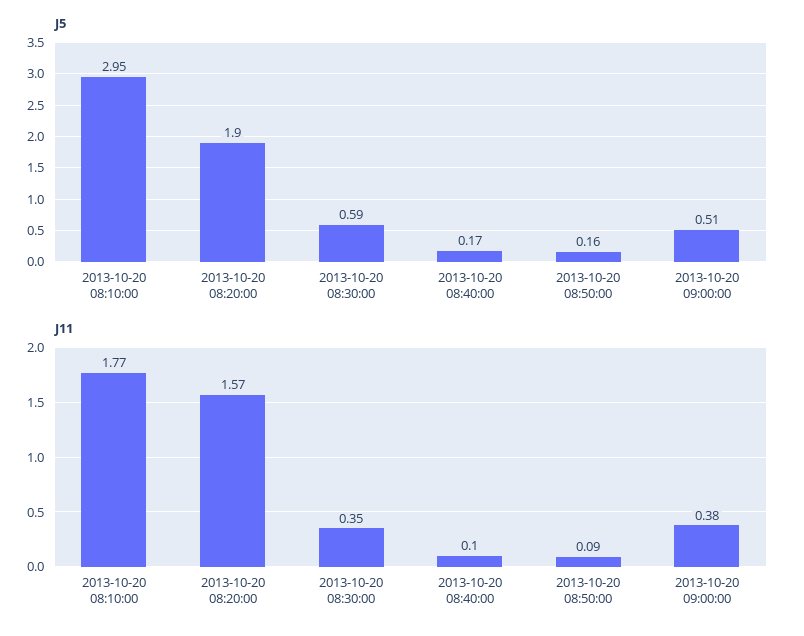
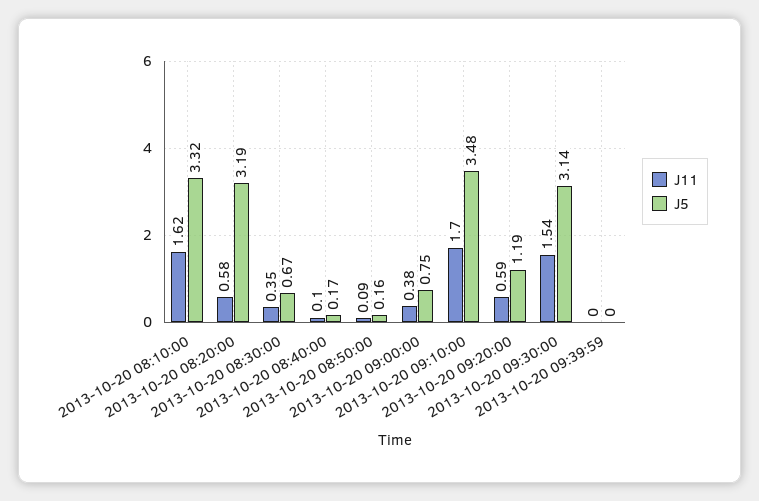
J5, 2013-10-20 08:10:00: 2.95 -> 3.32
J5, 2013-10-20 08:20:00: 1.9 -> 3.19
J5, 2013-10-20 08:30:00: 0.59 -> 0.67
J5, 2013-10-20 09:00:00: 0.51 -> 0.75
J11, 2013-10-20 08:10:00: 1.77 -> 1.62
J11, 2013-10-20 08:20:00: 1.57 -> 0.58
J11, 2013-10-20 09:10:00: none -> 1.7
J5, 2013-10-20 09:10:00: none -> 3.48
J11, 2013-10-20 09:20:00: none -> 0.59
J5, 2013-10-20 09:20:00: none -> 1.19
J11, 2013-10-20 09:30:00: none -> 1.54
J5, 2013-10-20 09:30:00: none -> 3.14
J11, 2013-10-20 09:39:59: none -> 0
J5, 2013-10-20 09:39:59: none -> 0

